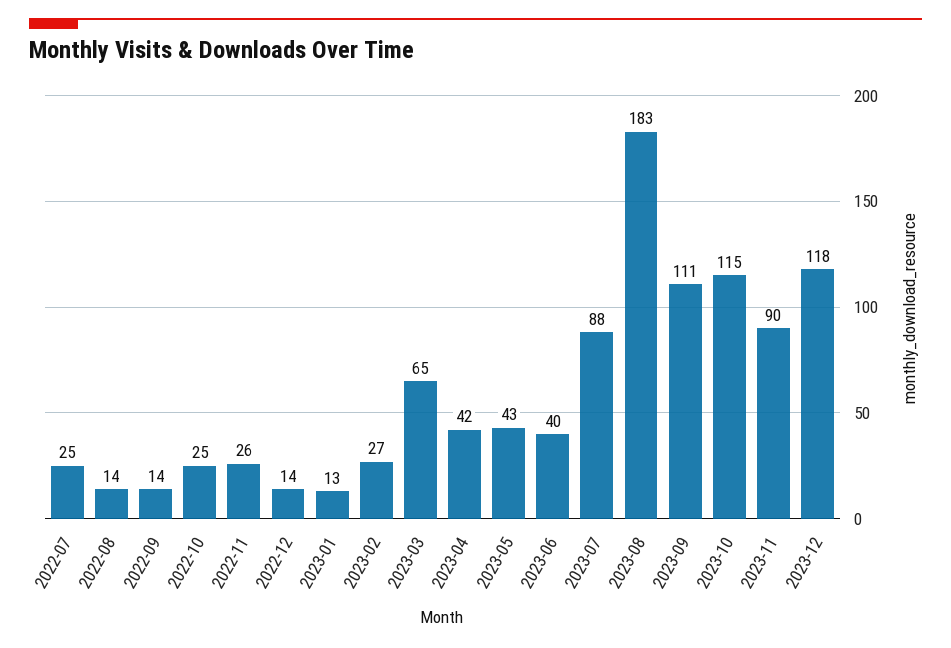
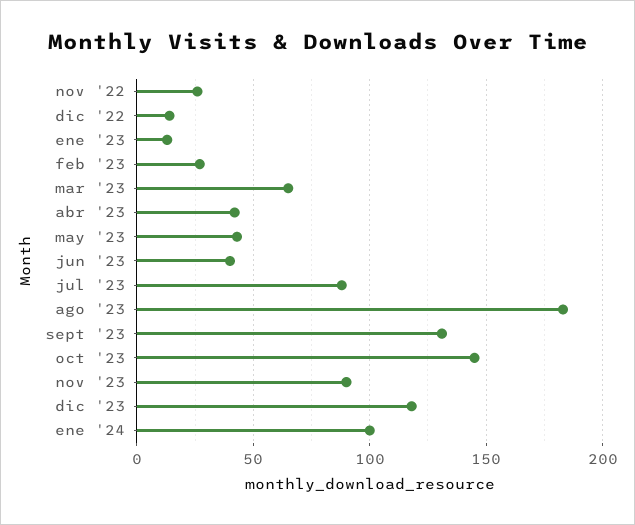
2022-07: 25 -> none
2022-08: 14 -> none
2022-09: 14 -> none
2022-10: 25 -> none
2023-09: 111 -> 130
2023-10: 115 -> 145
ene '24: none -> 100

